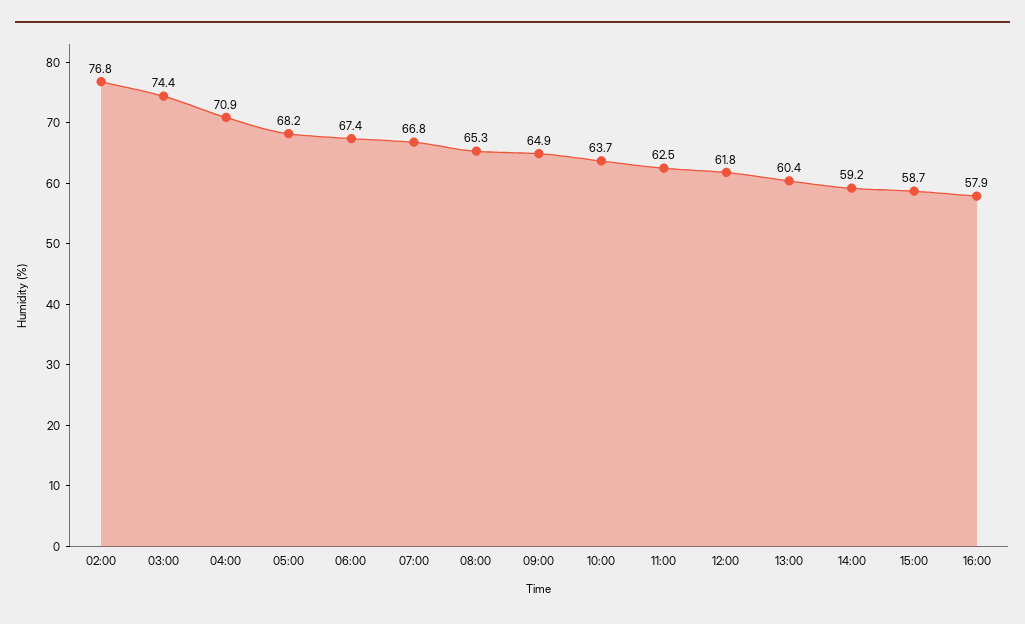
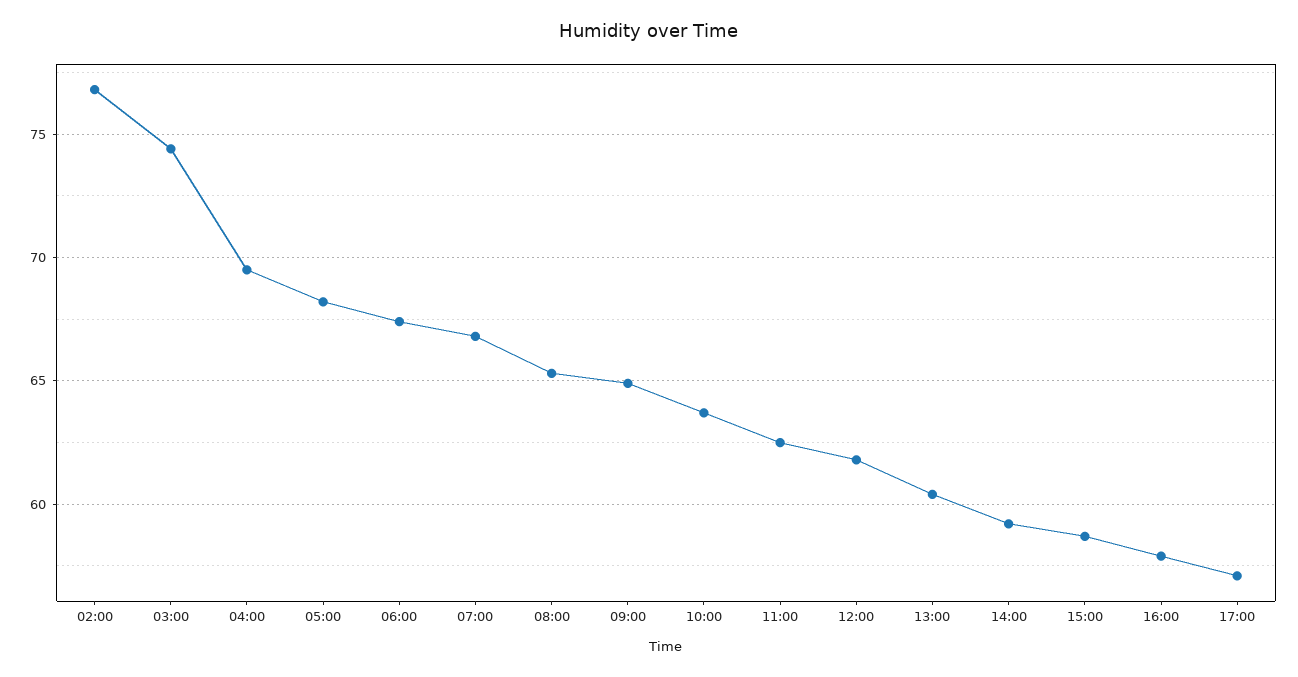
04:00: 70.9 -> 69.5
17:00: none -> 57

